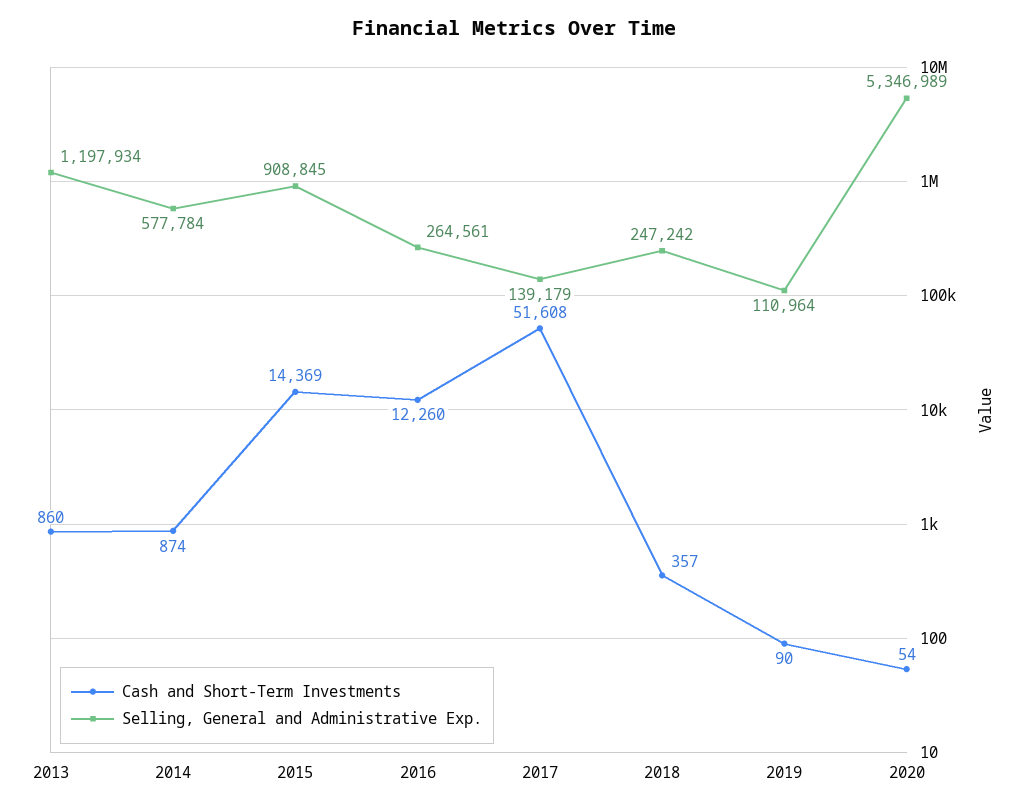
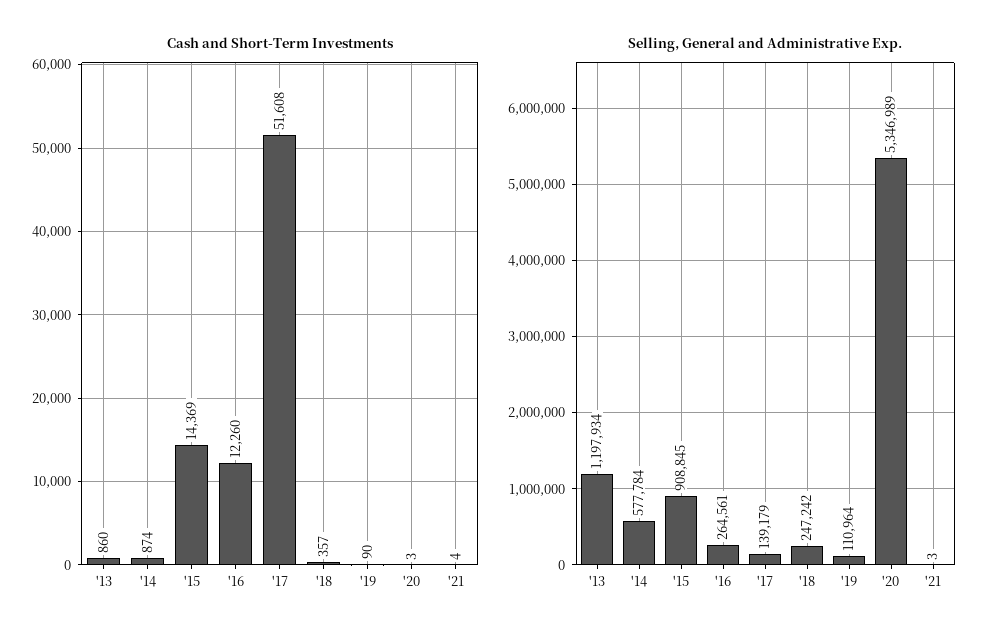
Cash and Short-Term Investments, 2020: 54 -> 3
Cash and Short-Term Investments, '21: none -> 4
Selling, General and Administrative Exp., '21: none -> 3

